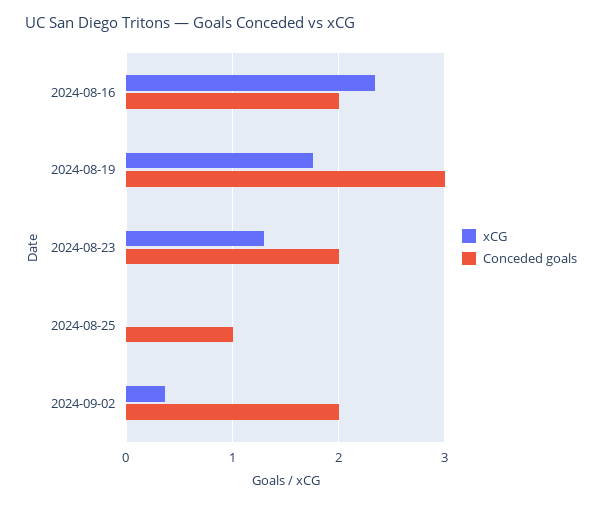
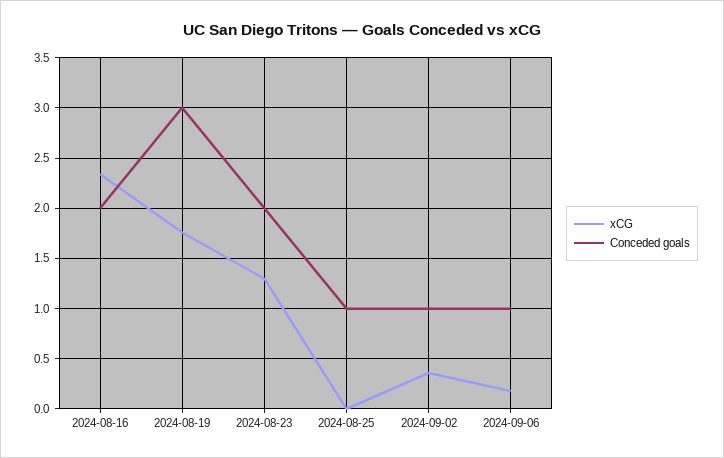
Conceded goals, 2024-09-02: 2 -> 1
xCG, 2024-09-06: none -> 0.2
Conceded goals, 2024-09-06: none -> 1

